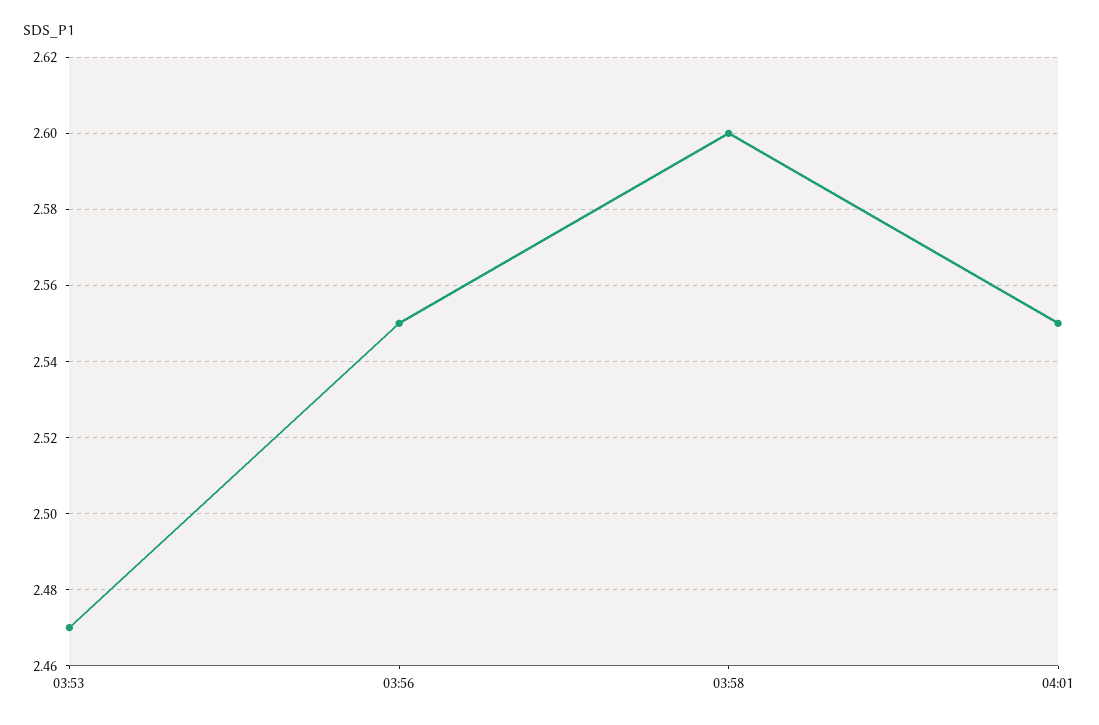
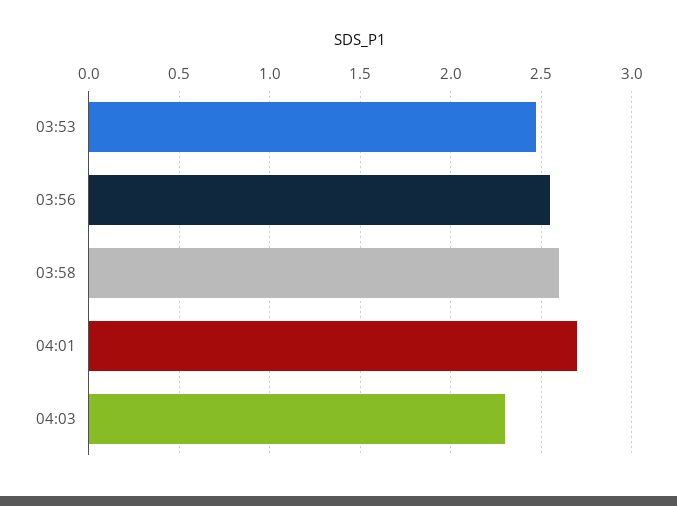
04:01: 2.55 -> 2.7
04:03: none -> 2.3

